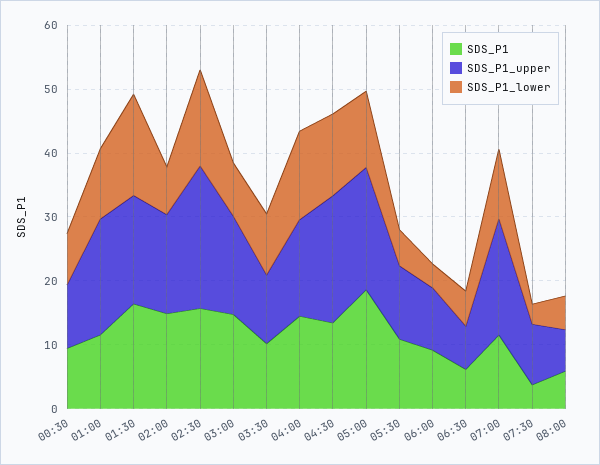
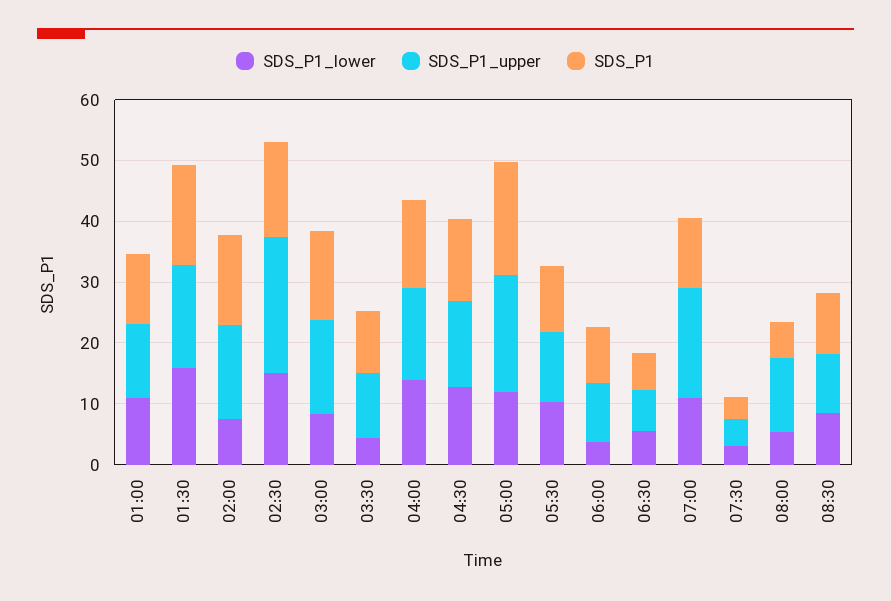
SDS_P1, 00:30: 10 -> none
SDS_P1_upper, 00:30: 10 -> none
SDS_P1_lower, 00:30: 8 -> none
SDS_P1_upper, 01:00: 18 -> 12
SDS_P1_lower, 03:30: 10 -> 4
SDS_P1_upper, 04:30: 20 -> 14
SDS_P1_lower, 05:30: 6 -> 10
SDS_P1_upper, 07:30: 10 -> 4
SDS_P1_upper, 08:00: 6 -> 12
SDS_P1_lower, 08:30: none -> 8
SDS_P1_upper, 08:30: none -> 10
SDS_P1, 08:30: none -> 10

